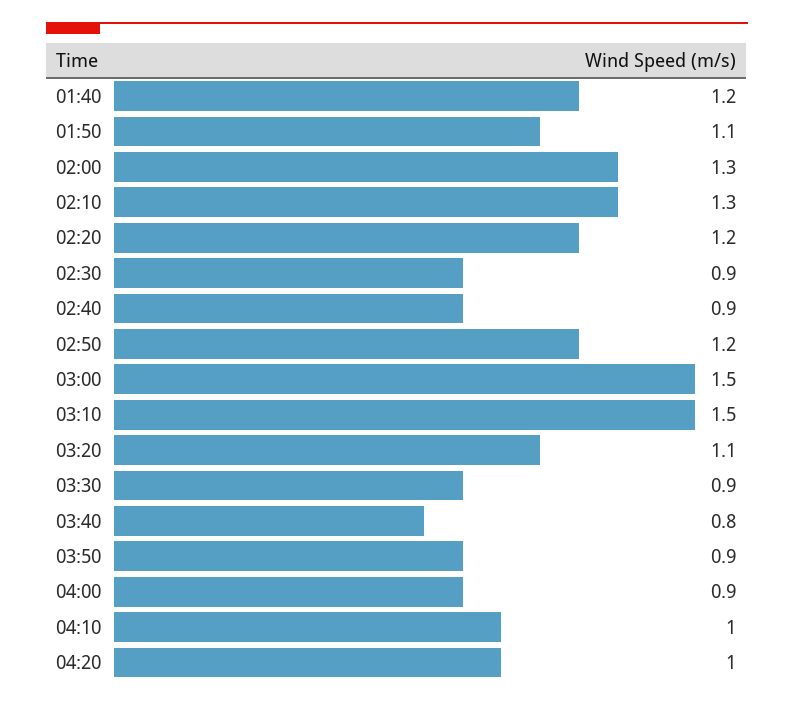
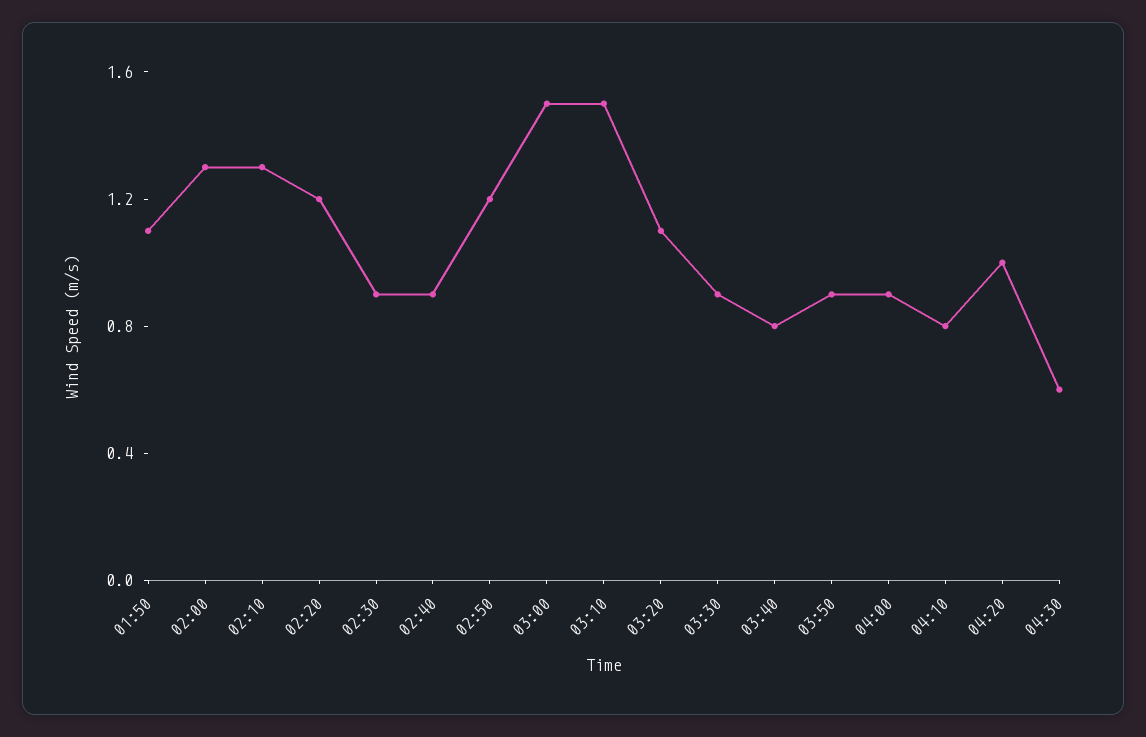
01:40: 1.2 -> none
04:10: 1 -> 0.8
04:30: none -> 0.6

